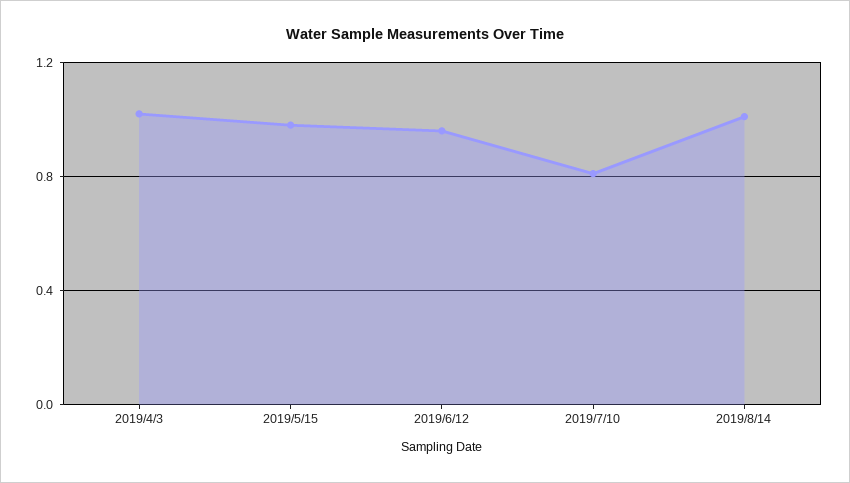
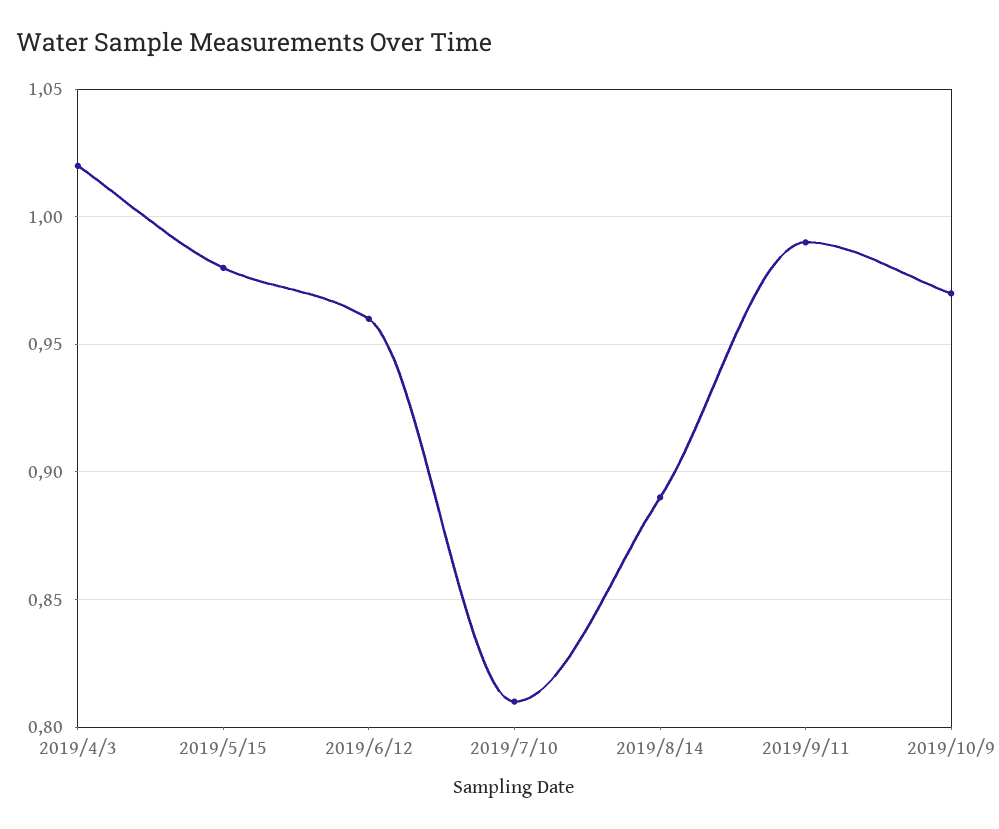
2019/8/14: 1 -> 0.89
2019/9/11: none -> 0.99
2019/10/9: none -> 0.97

